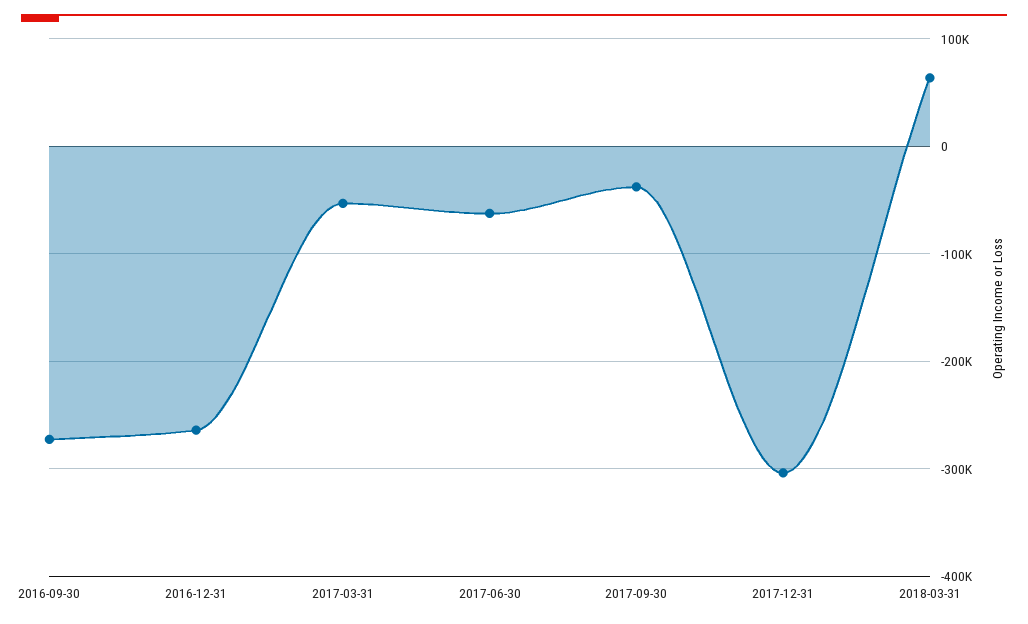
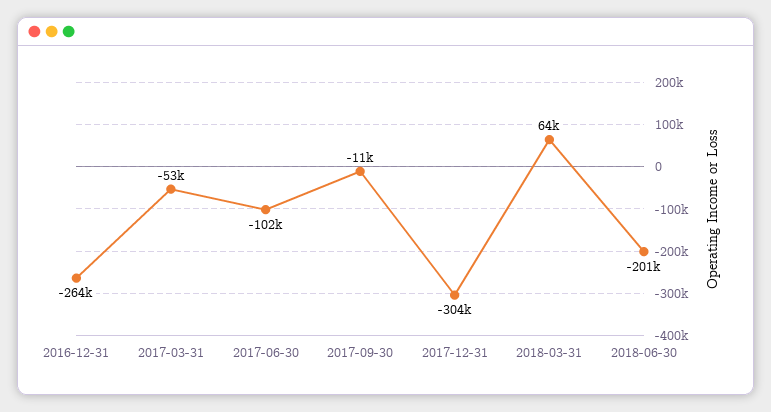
2016-09-30: -270000 -> none
2017-06-30: -60000 -> -102000
2017-09-30: -40000 -> -11000
2018-06-30: none -> -201000

